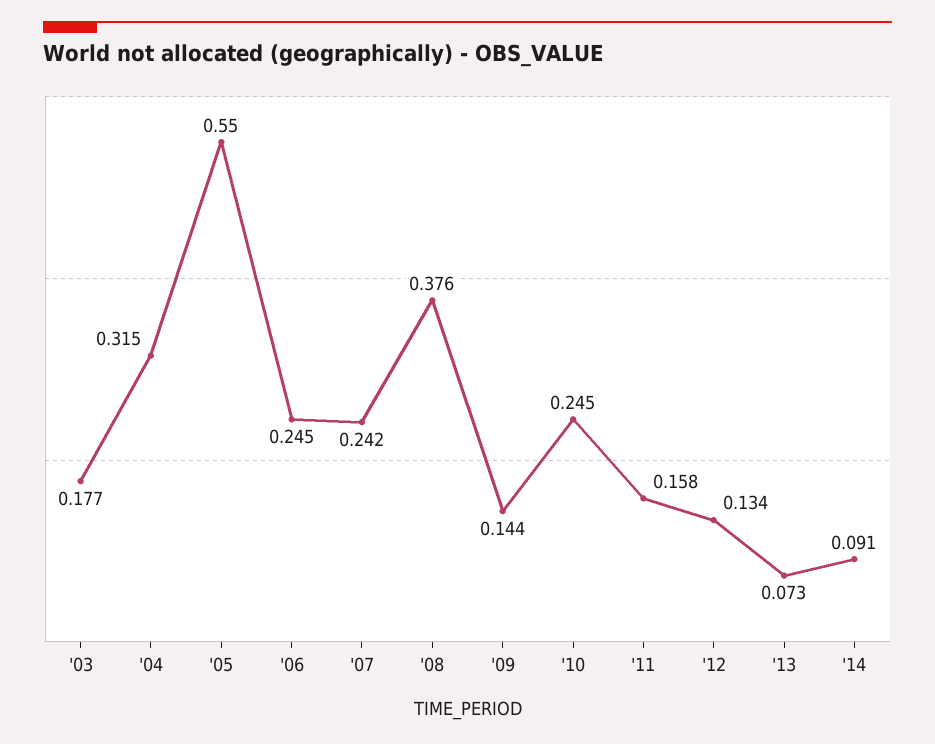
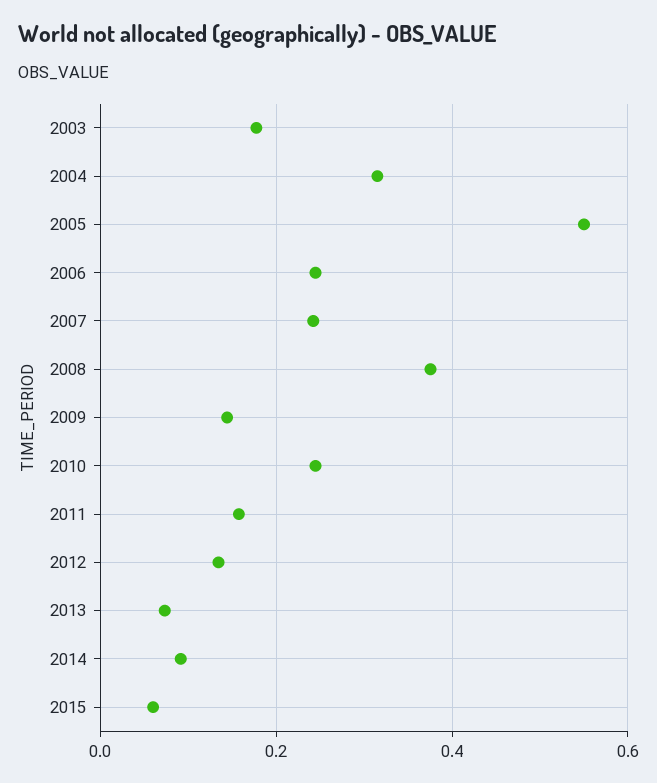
2015: none -> 0.06

